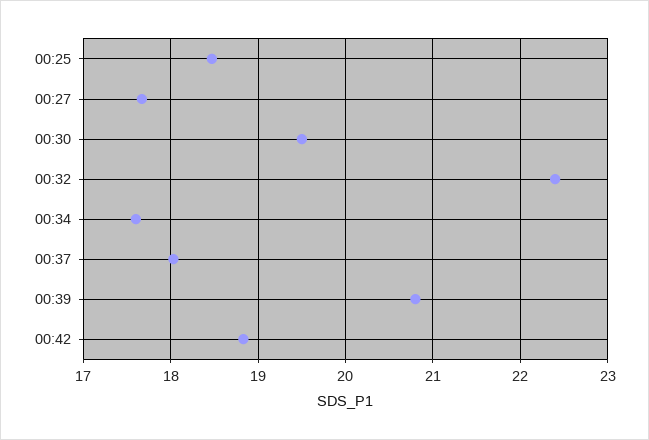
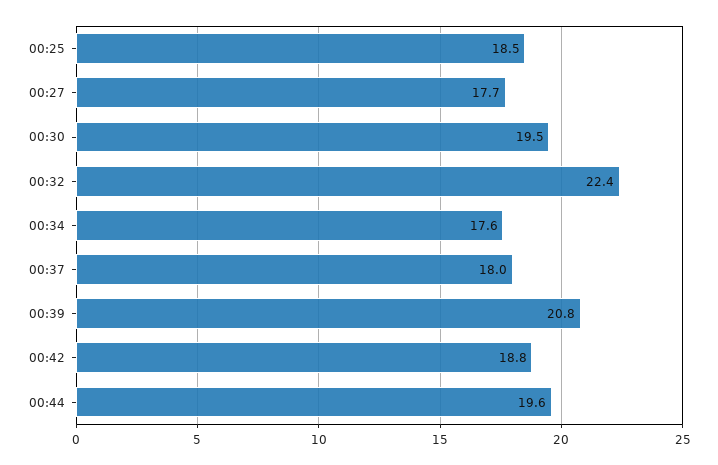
00:44: none -> 19.6

